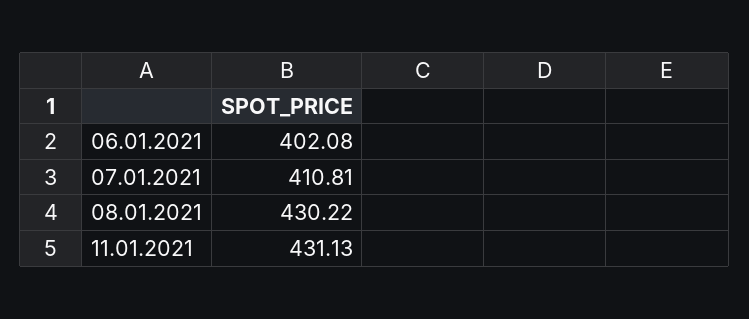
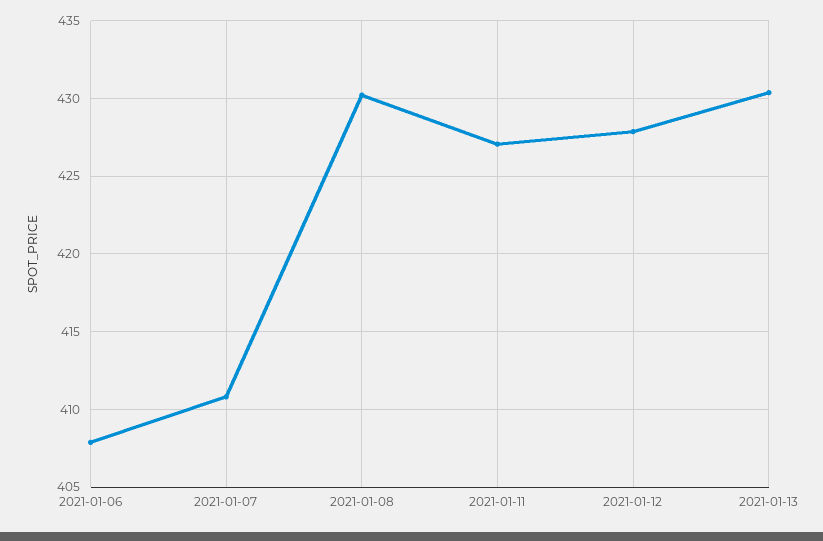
06.01.2021: 402.08 -> 408
11.01.2021: 431.13 -> 427
2021-01-12: none -> 428
2021-01-13: none -> 430.5

